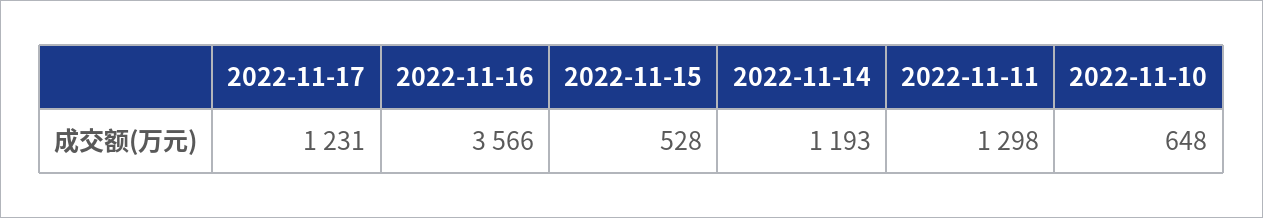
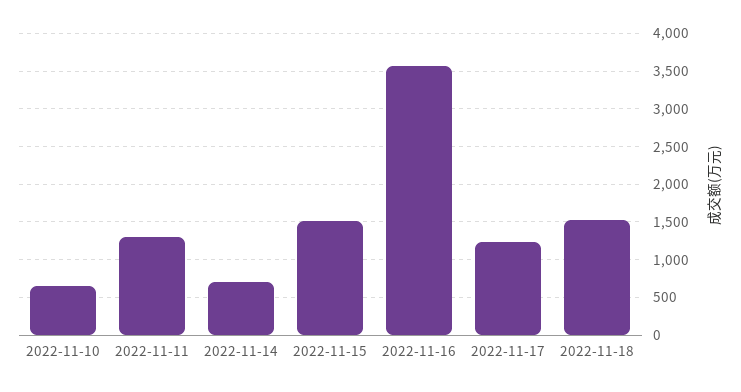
2022-11-15: 528 -> 1500
2022-11-14: 1193 -> 700
2022-11-18: none -> 1500

